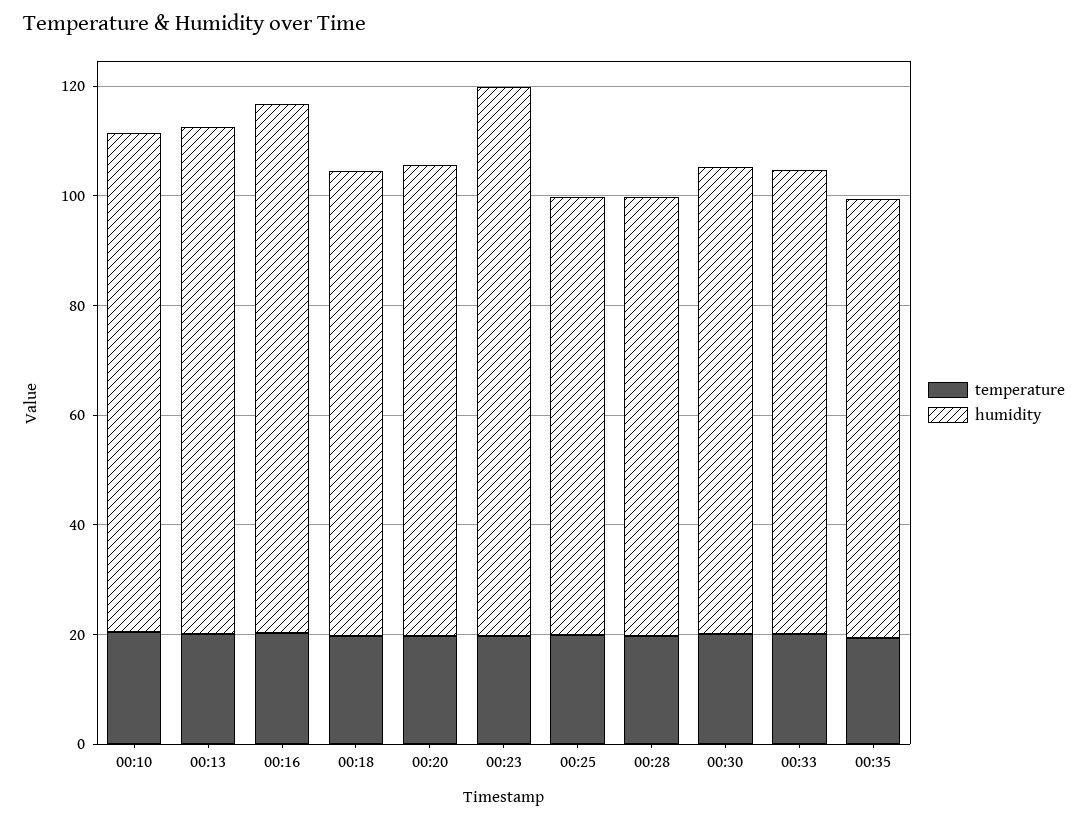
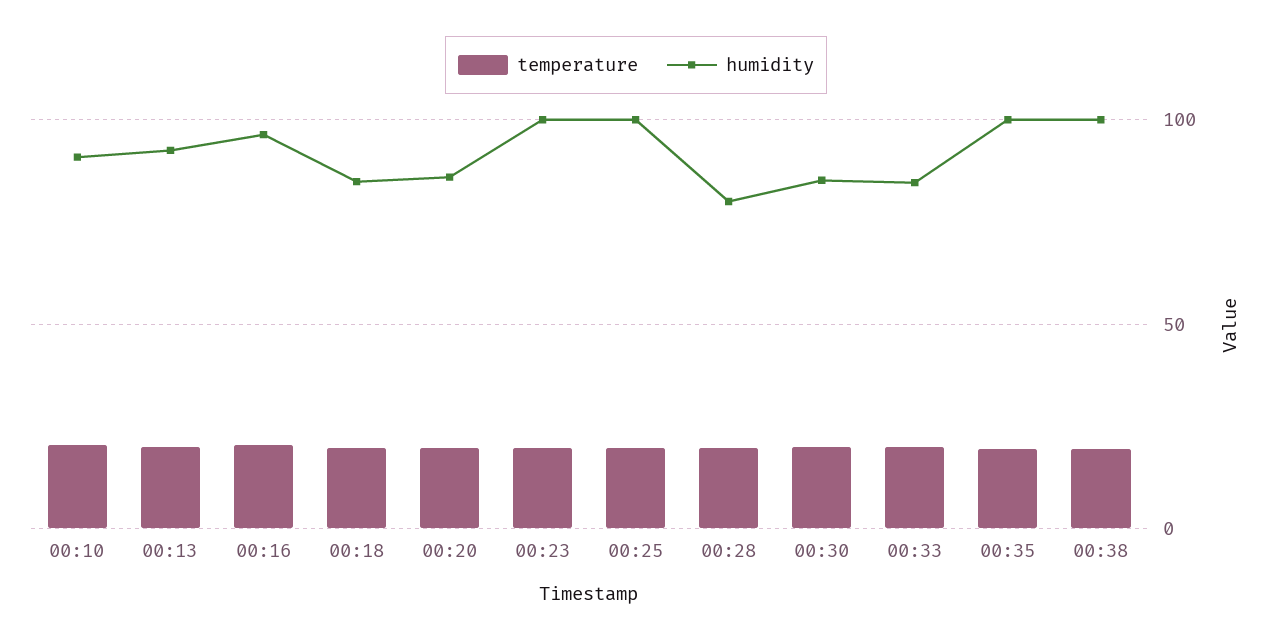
humidity, 00:25: 80 -> 100
humidity, 00:35: 80 -> 100
temperature, 00:38: none -> 20
humidity, 00:38: none -> 100

